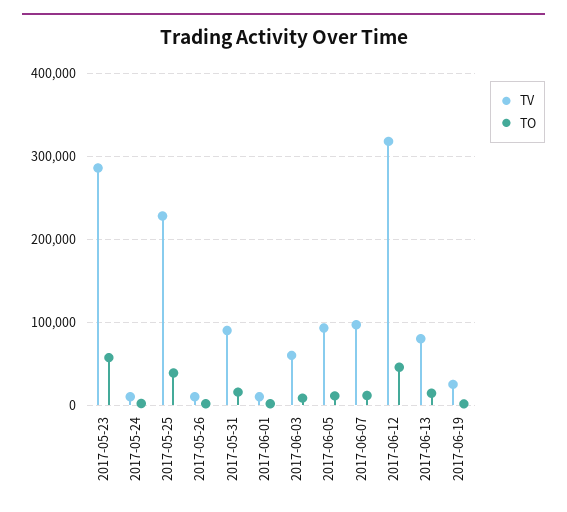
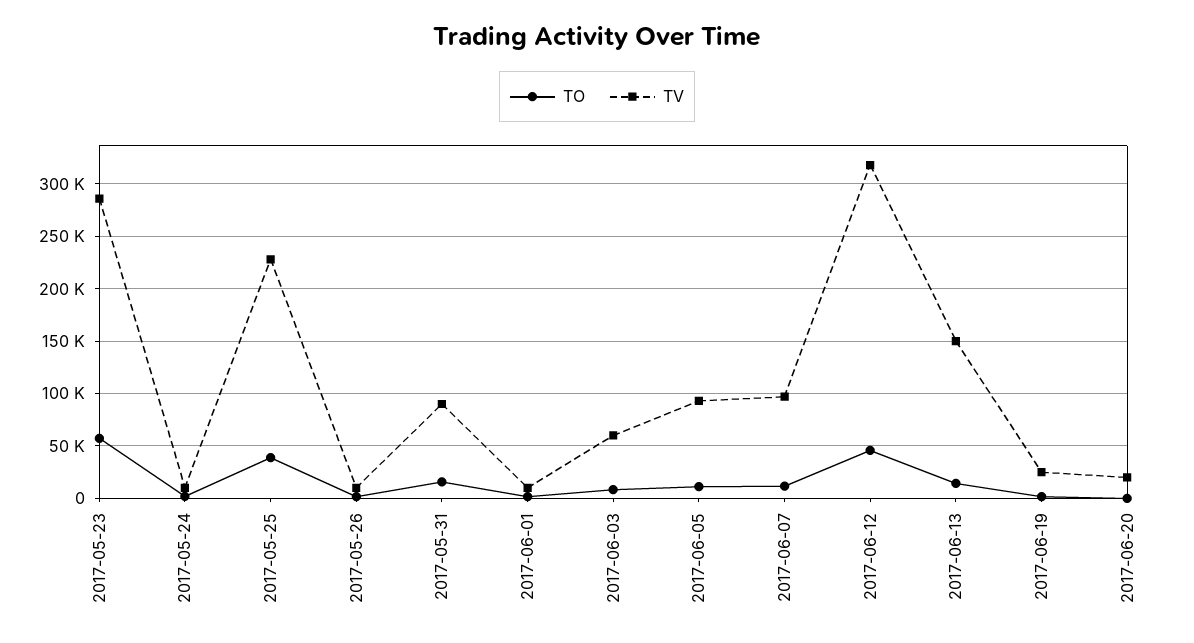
TV, 2017-06-13: 80000 -> 150000
TO, 2017-06-20: none -> 0
TV, 2017-06-20: none -> 20000

